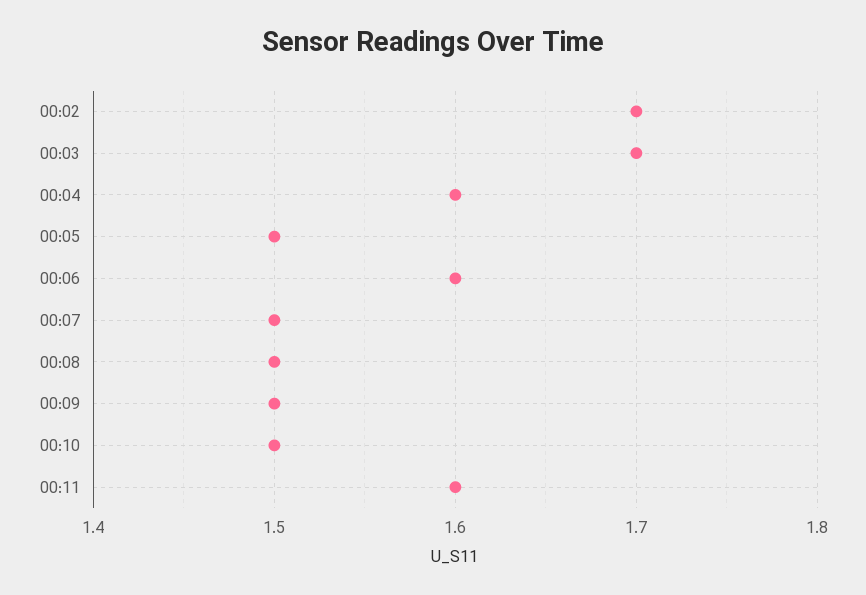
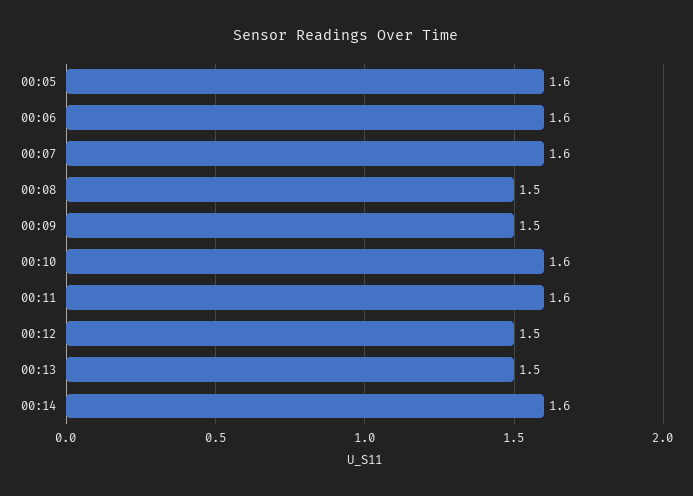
00:02: 1.7 -> none
00:03: 1.7 -> none
00:04: 1.6 -> none
00:05: 1.5 -> 1.6
00:07: 1.5 -> 1.6
00:10: 1.5 -> 1.6
00:12: none -> 1.5
00:13: none -> 1.5
00:14: none -> 1.6

